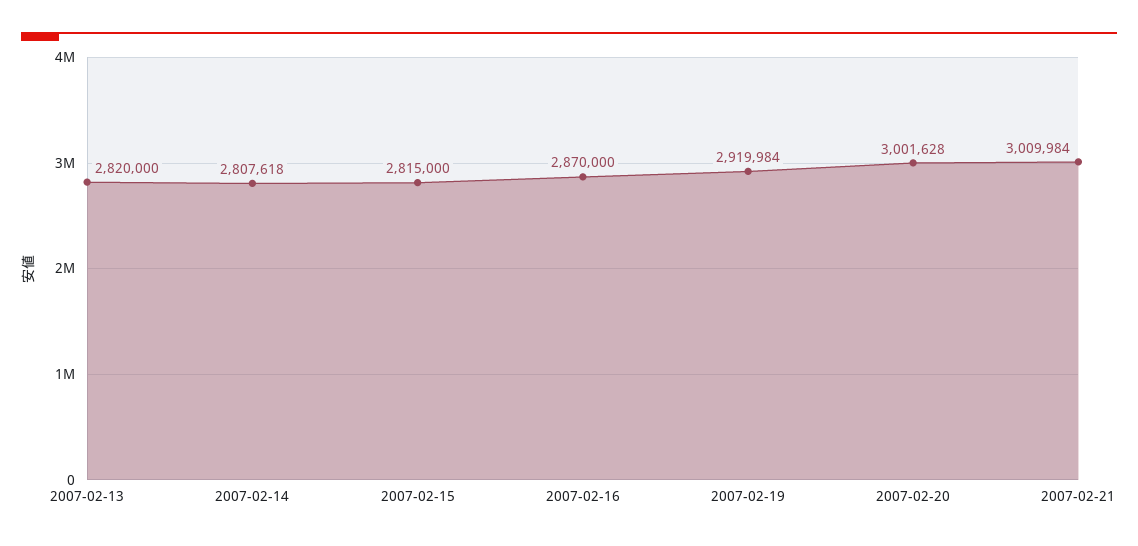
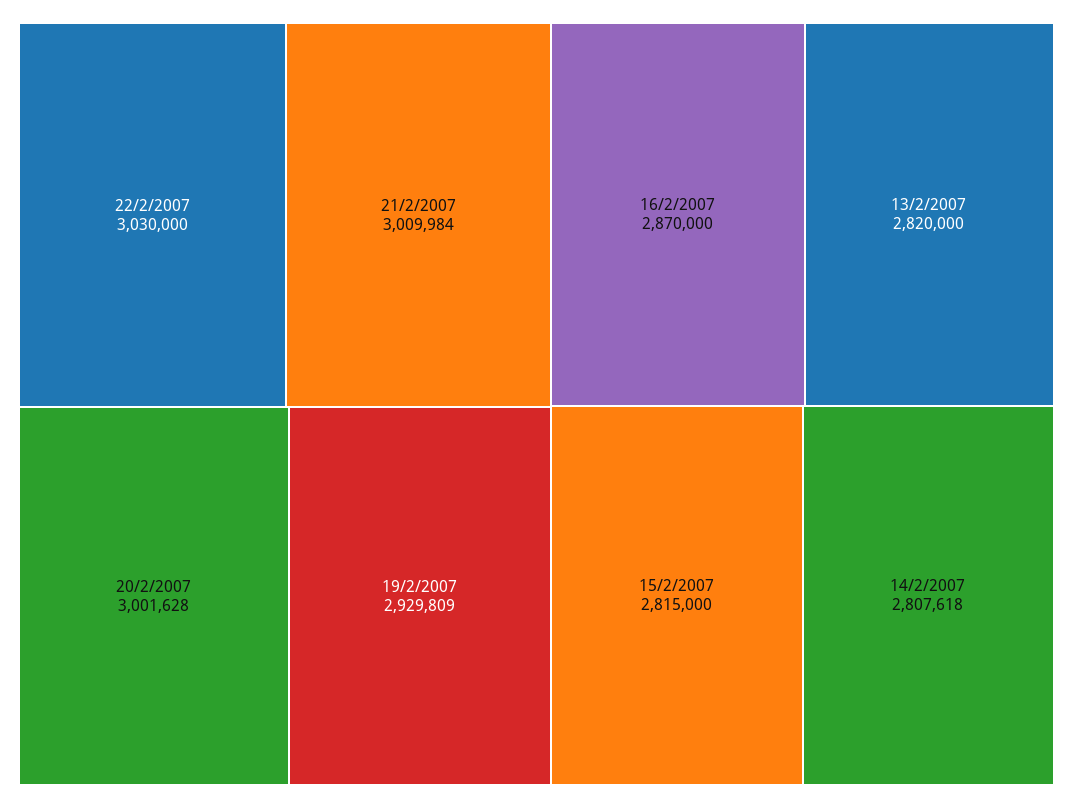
2007-02-19: 2919984 -> 2929809
22/2/2007: none -> 3030000

